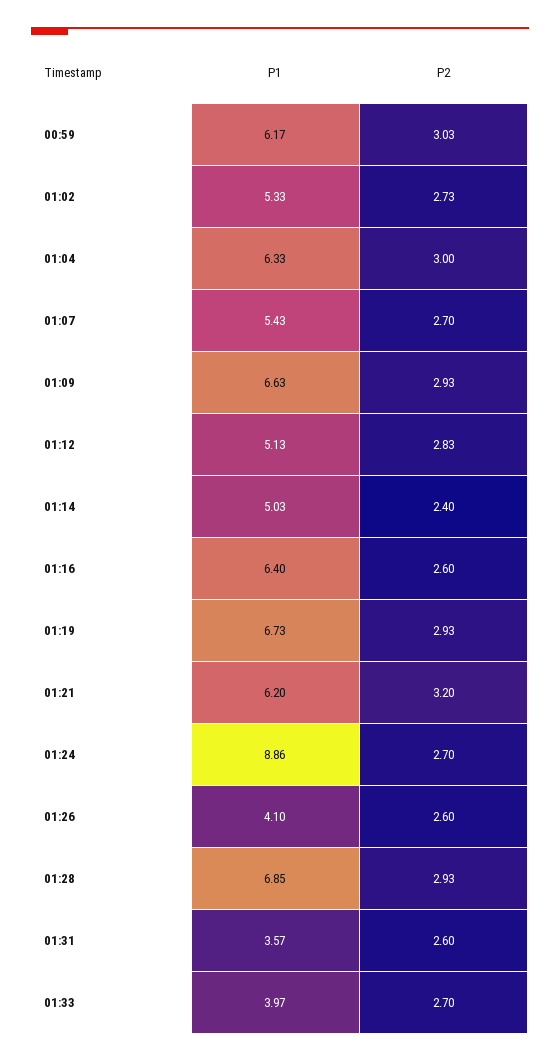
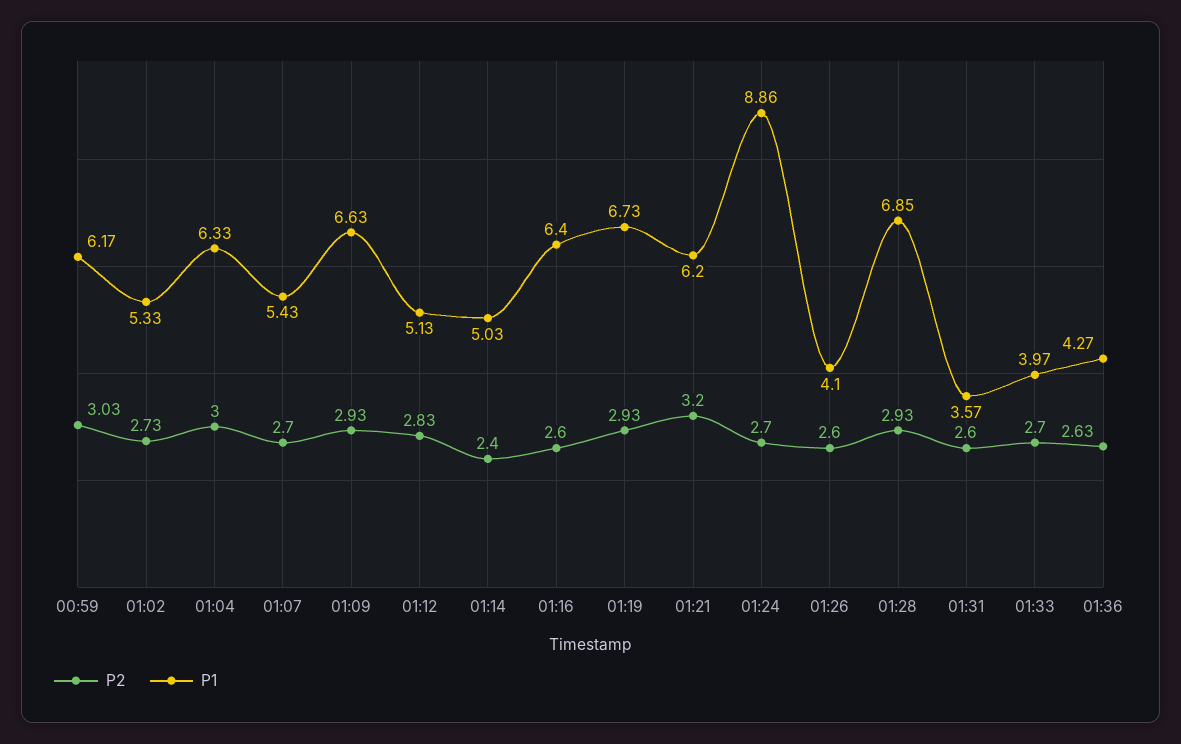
P2, 01:36: none -> 2.63
P1, 01:36: none -> 4.27

